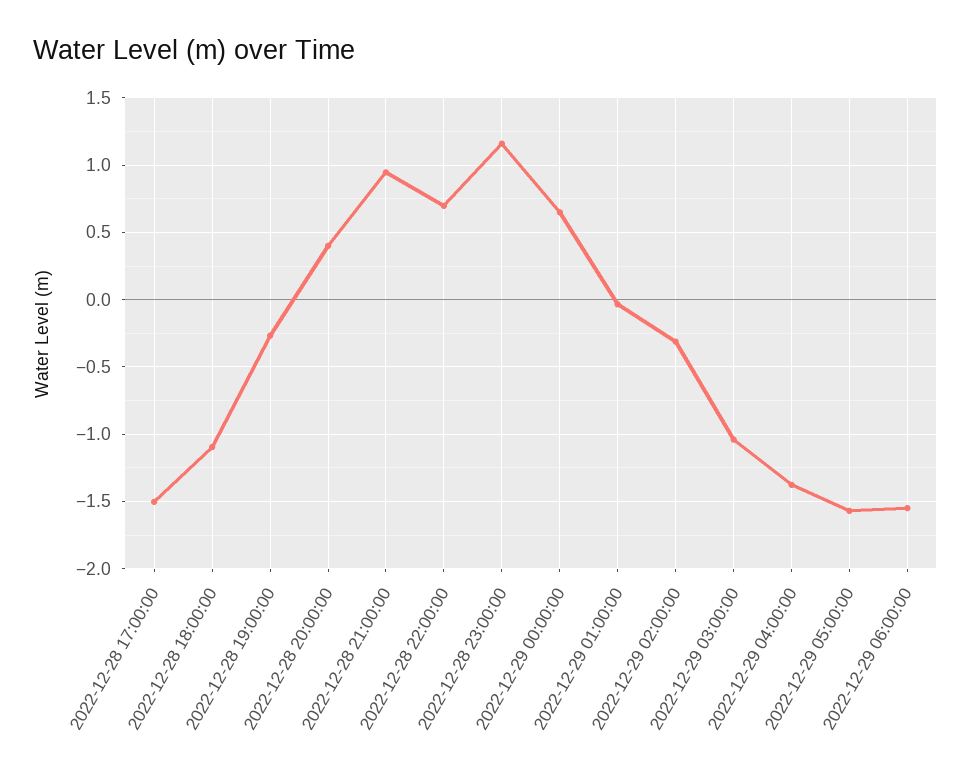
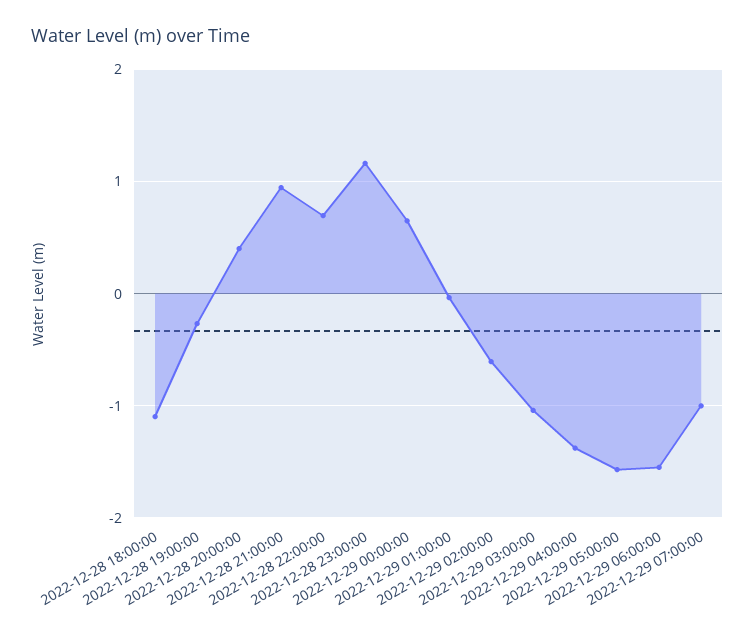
2022-12-28 17:00:00: -1.5 -> none
2022-12-29 02:00:00: -0.3 -> -0.6
2022-12-29 07:00:00: none -> -1

